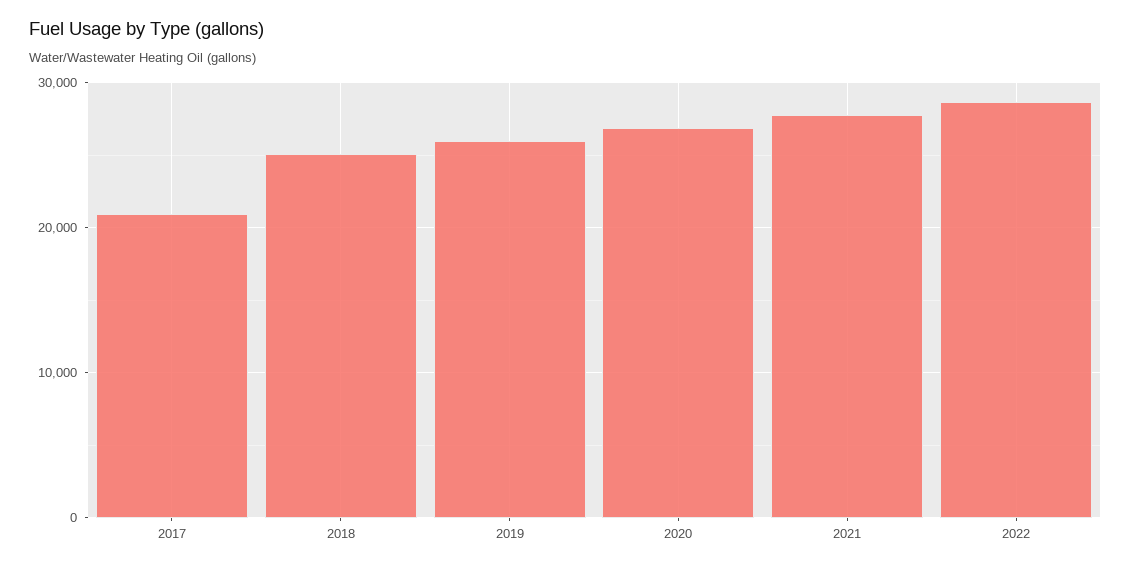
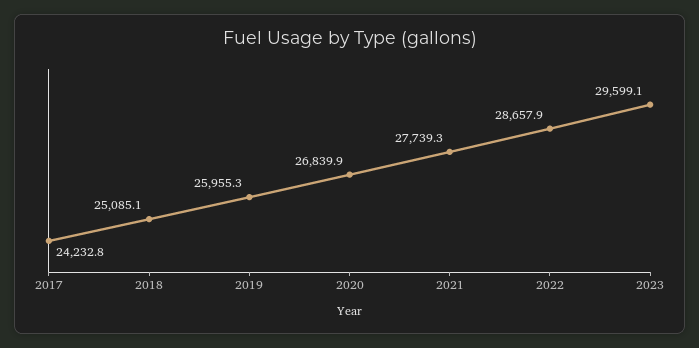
2017: 21000 -> 24232.8
2023: none -> 29599.1

